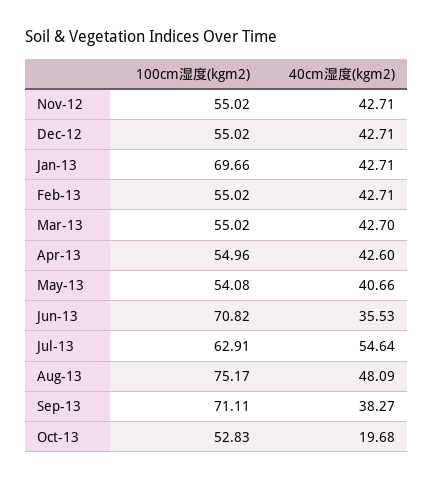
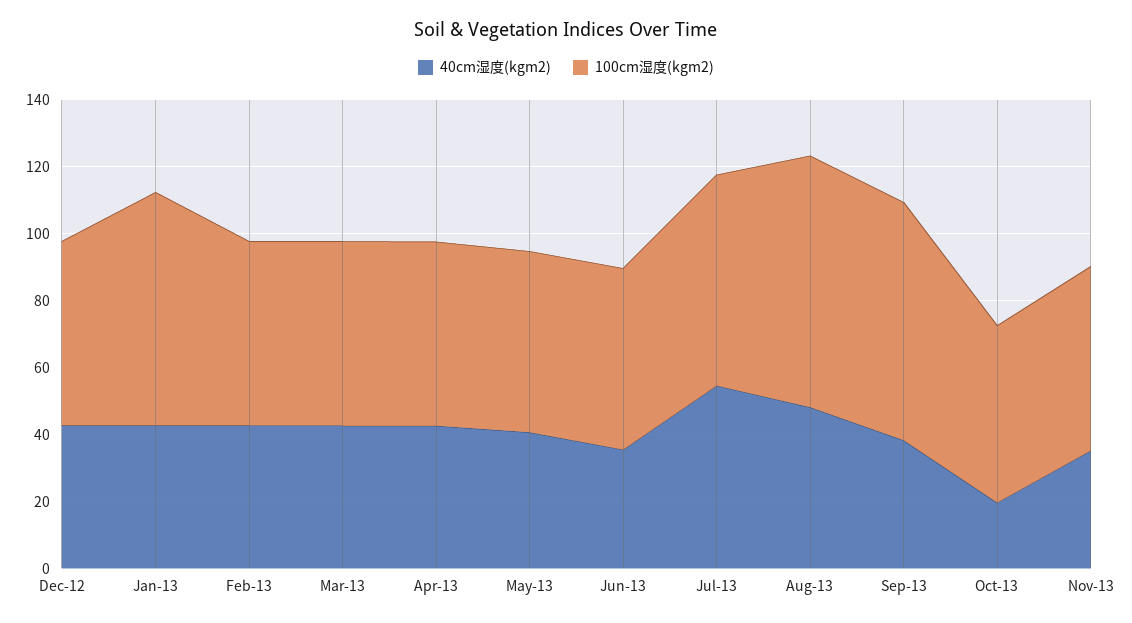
100cm湿度(kgm2), Nov-12: 55.02 -> none
40cm湿度(kgm2), Nov-12: 42.71 -> none
100cm湿度(kgm2), Jun-13: 70.82 -> 55
40cm湿度(kgm2), Nov-13: none -> 35
100cm湿度(kgm2), Nov-13: none -> 55

